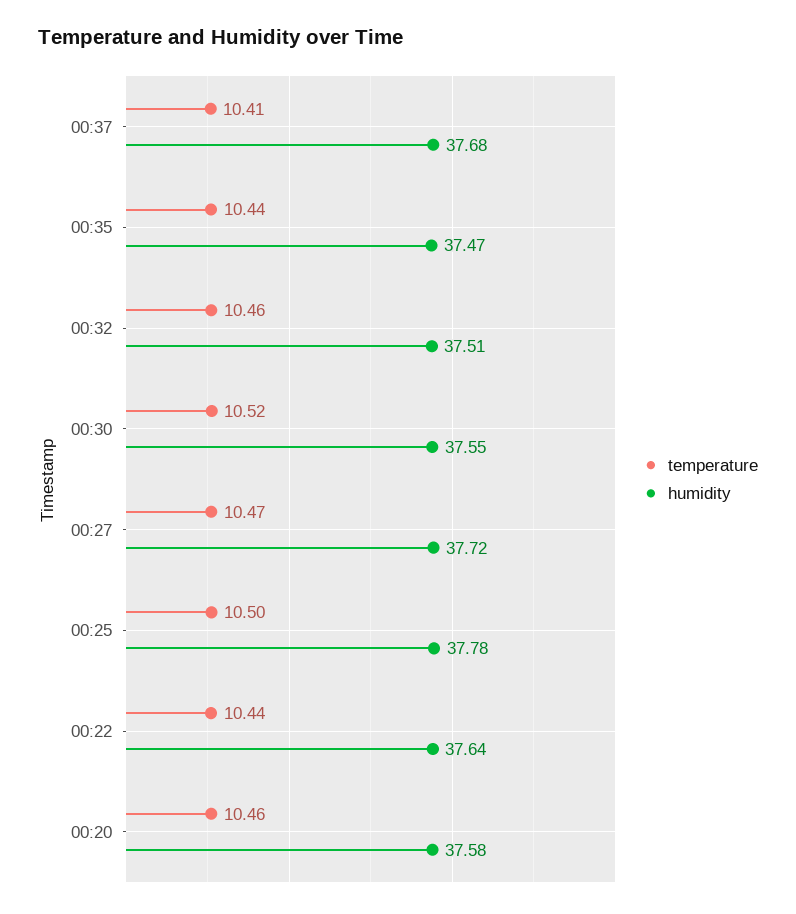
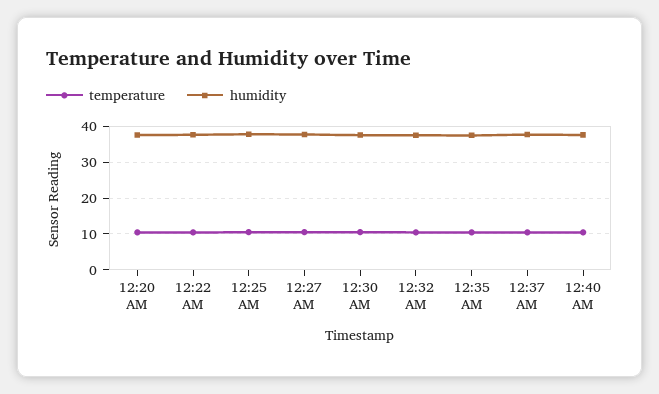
temperature, 12:40 AM: none -> 10
humidity, 12:40 AM: none -> 38

